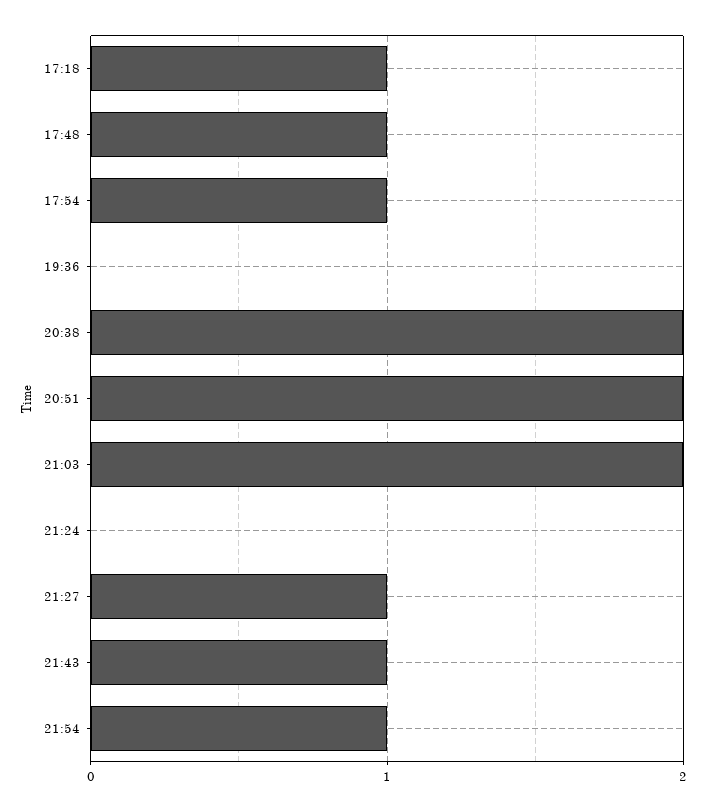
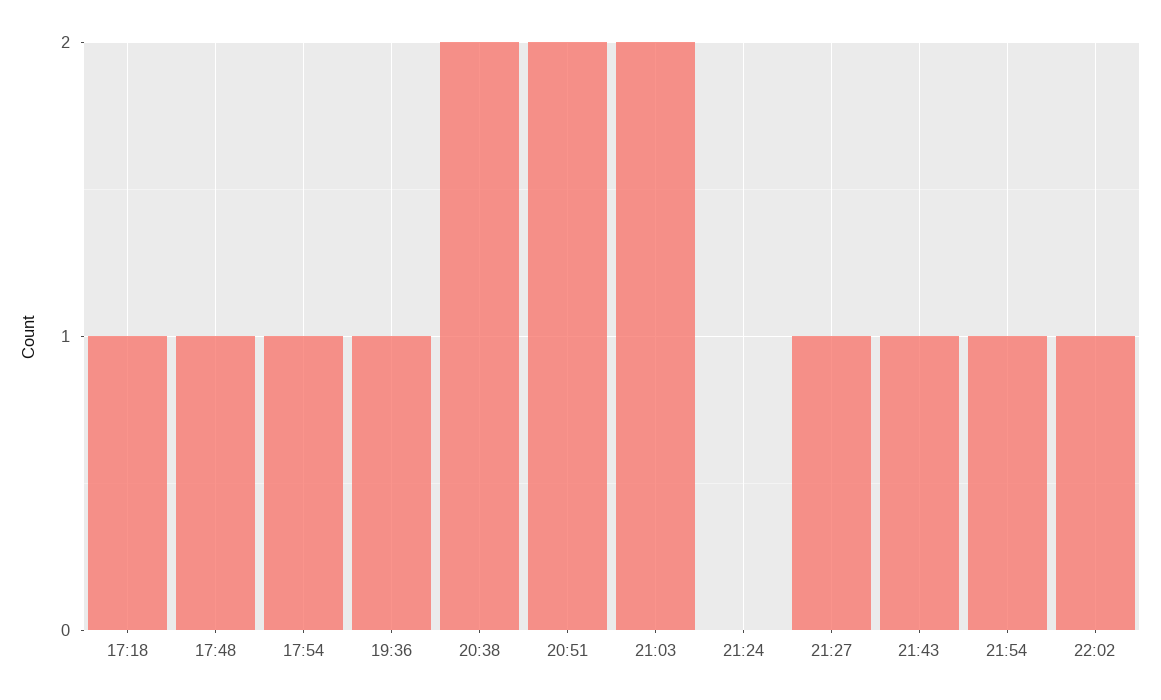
19:36: 0 -> 1
22:02: none -> 1

